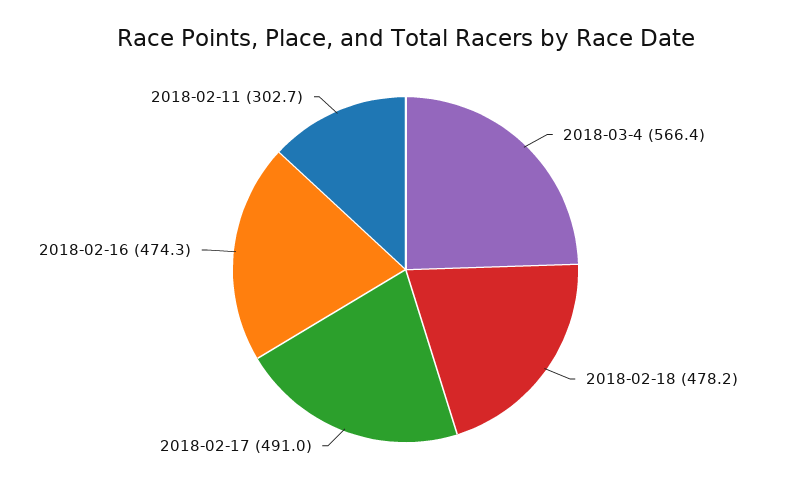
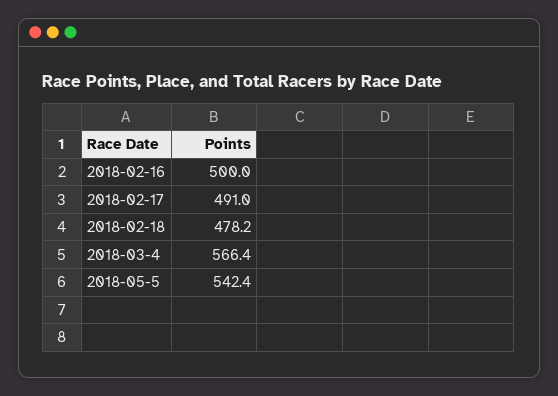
2018-02-16: 474.3 -> 500
2018-02-11: 302.7 -> none
2018-05-5: none -> 542.4

